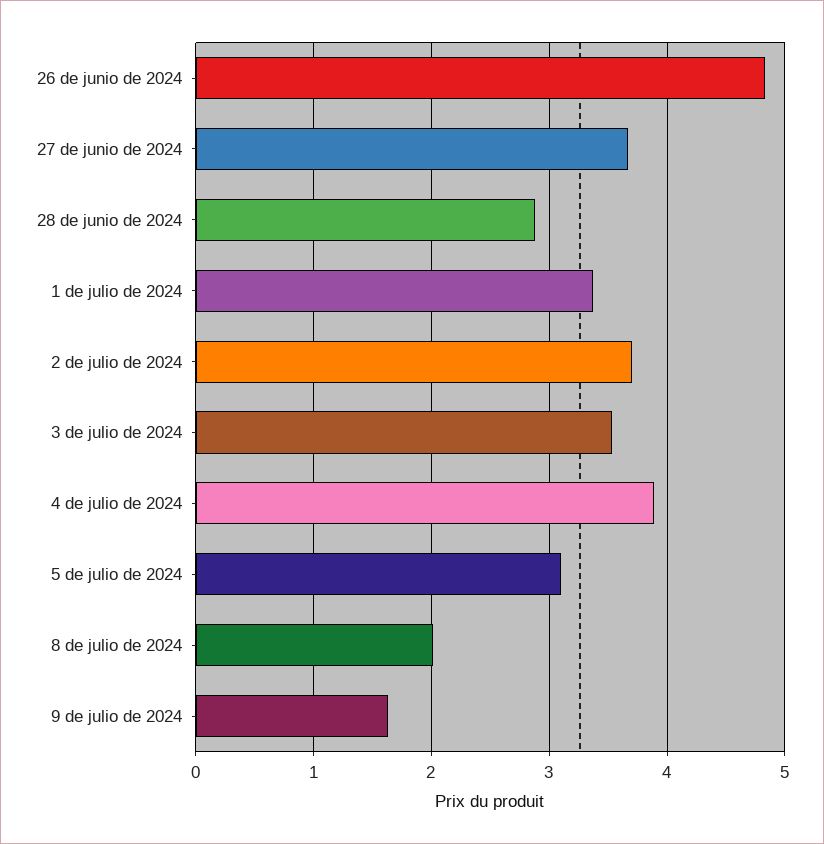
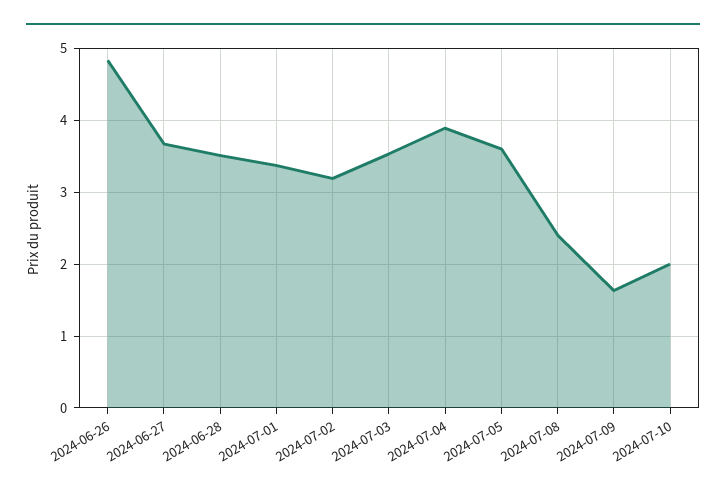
28 de junio de 2024: 2.9 -> 3.5
2 de julio de 2024: 3.7 -> 3.2
5 de julio de 2024: 3.1 -> 3.6
8 de julio de 2024: 2 -> 2.4
2024-07-10: none -> 2

